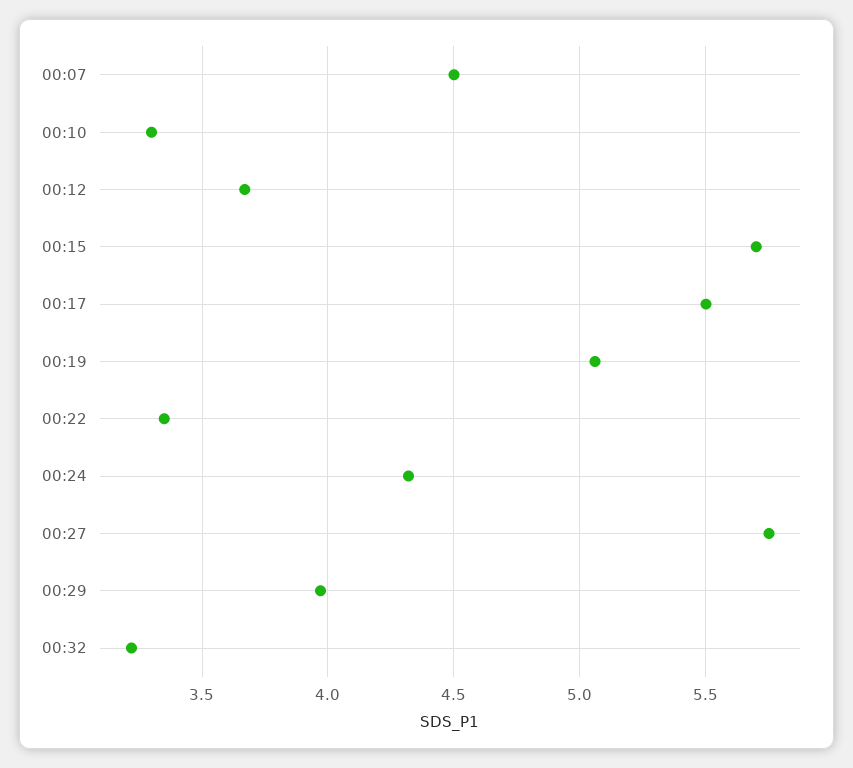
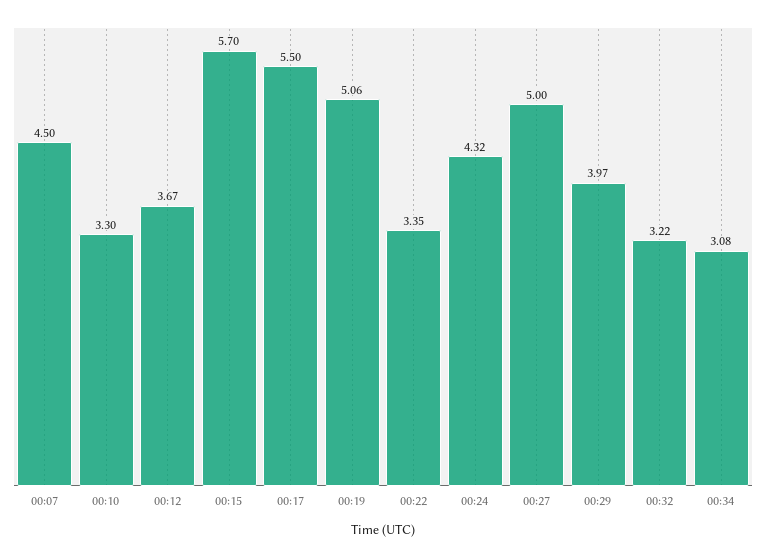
00:27: 5.75 -> 5
00:34: none -> 3.08

